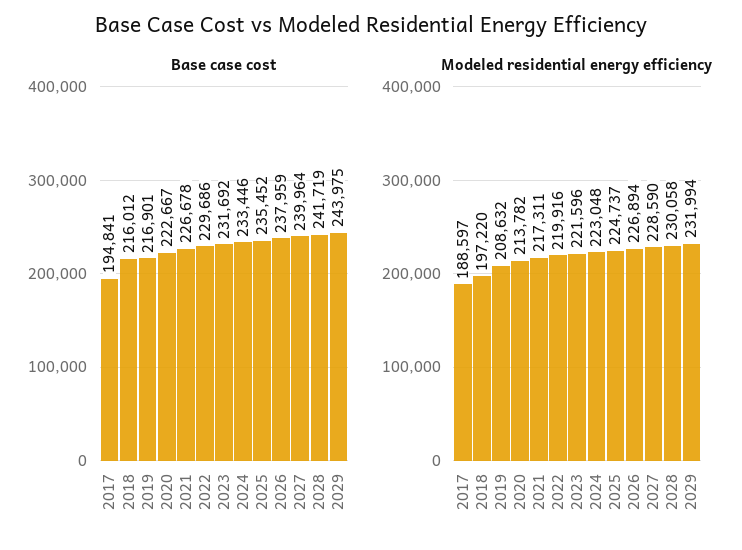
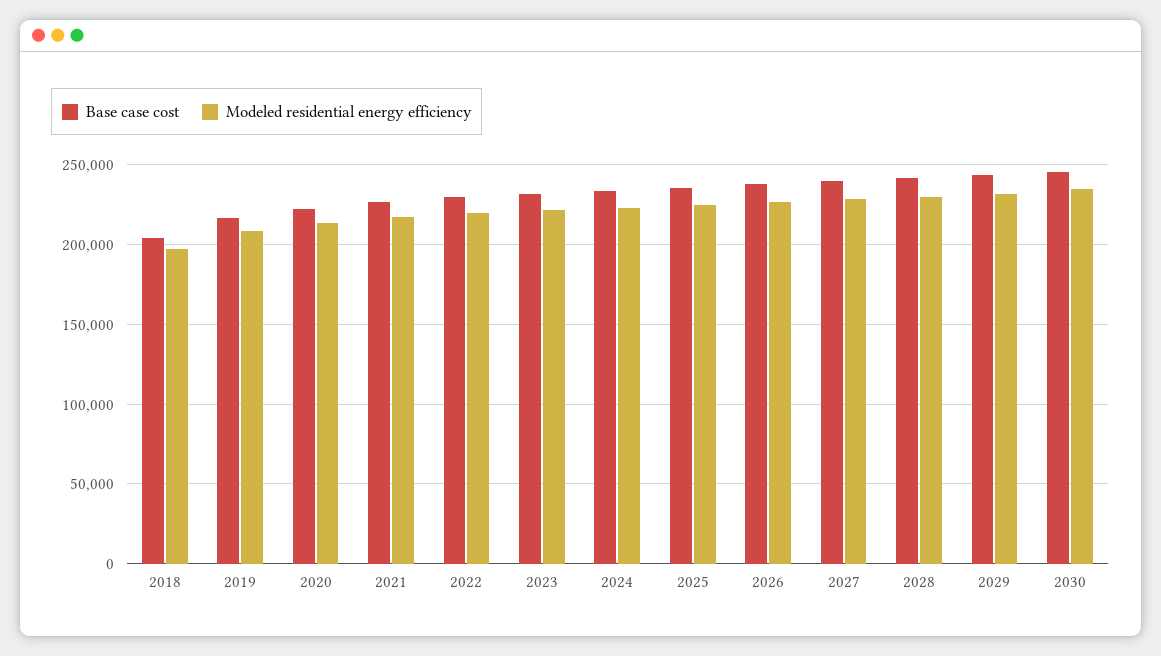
Base case cost, 2017: 194841 -> none
Base case cost, 2018: 216012 -> 205000
Modeled residential energy efficiency, 2017: 188597 -> none
Base case cost, 2030: none -> 245000
Modeled residential energy efficiency, 2030: none -> 235000

